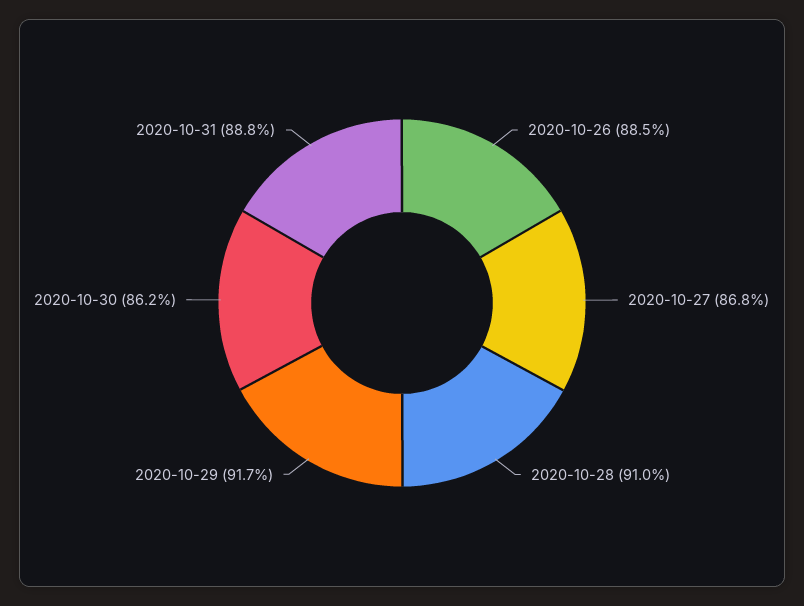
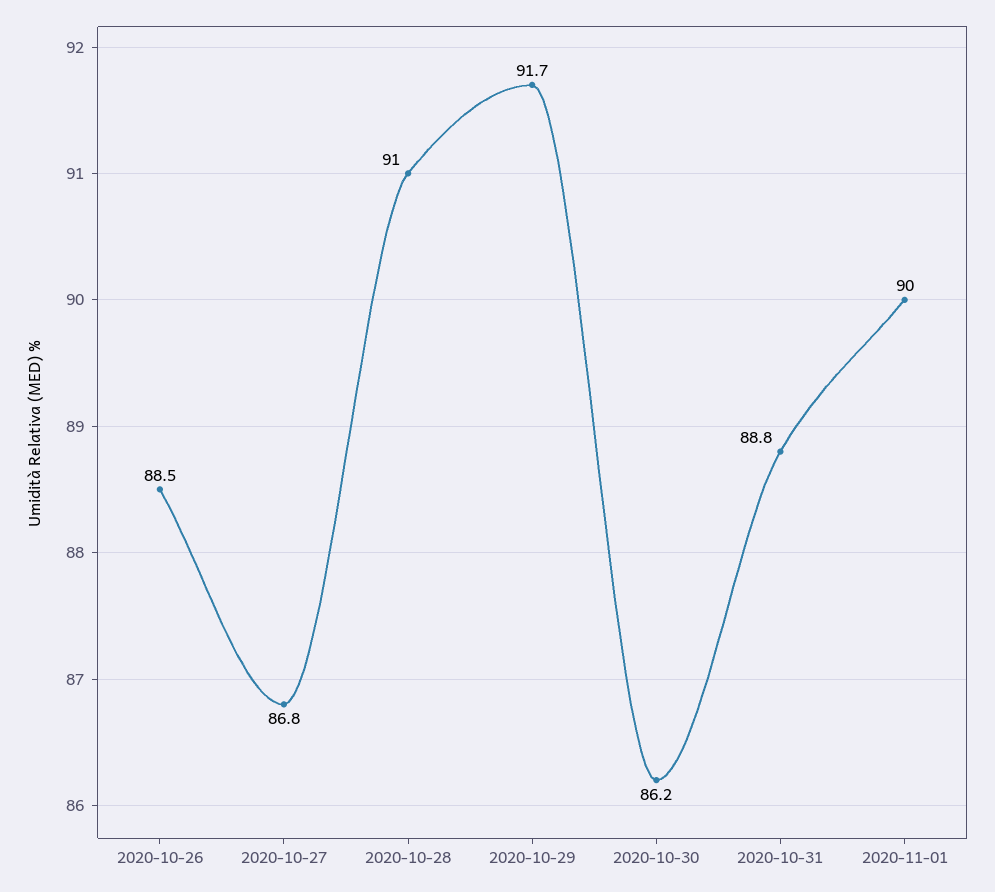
2020-11-01: none -> 90

